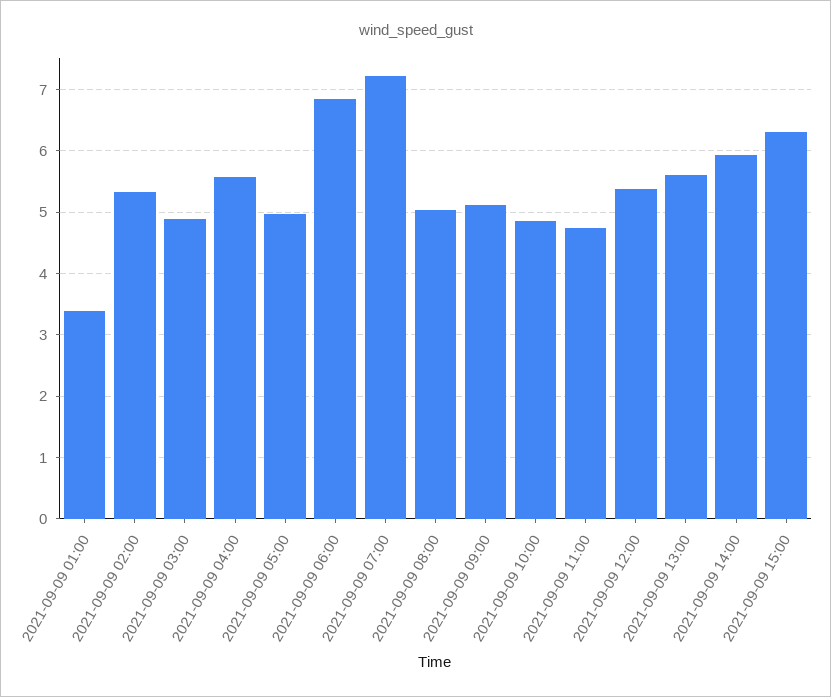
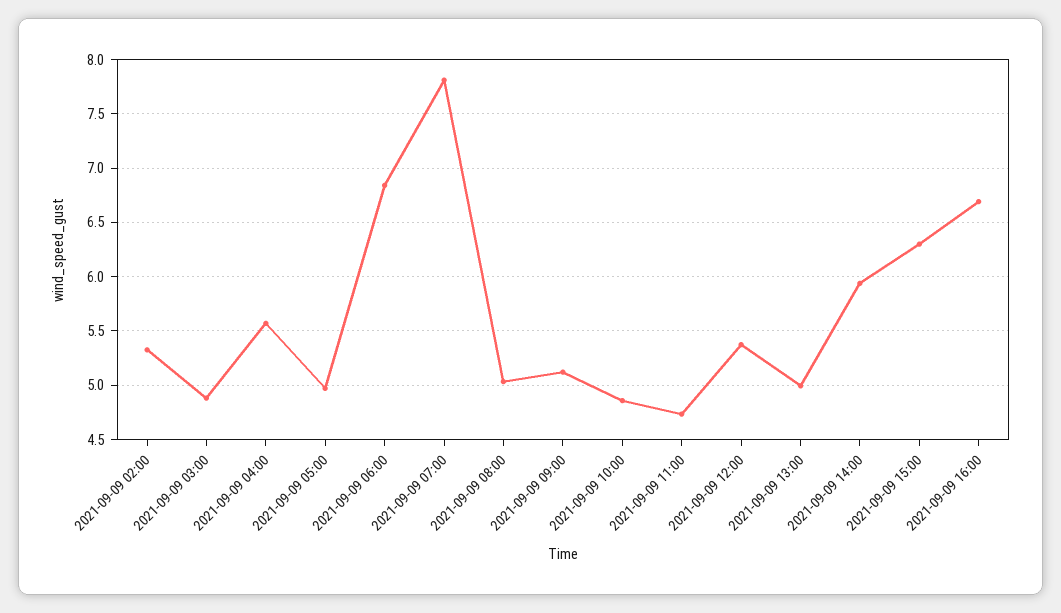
2021-09-09 01:00: 3.4 -> none
2021-09-09 07:00: 7.2 -> 7.8
2021-09-09 13:00: 5.6 -> 5
2021-09-09 16:00: none -> 6.7

